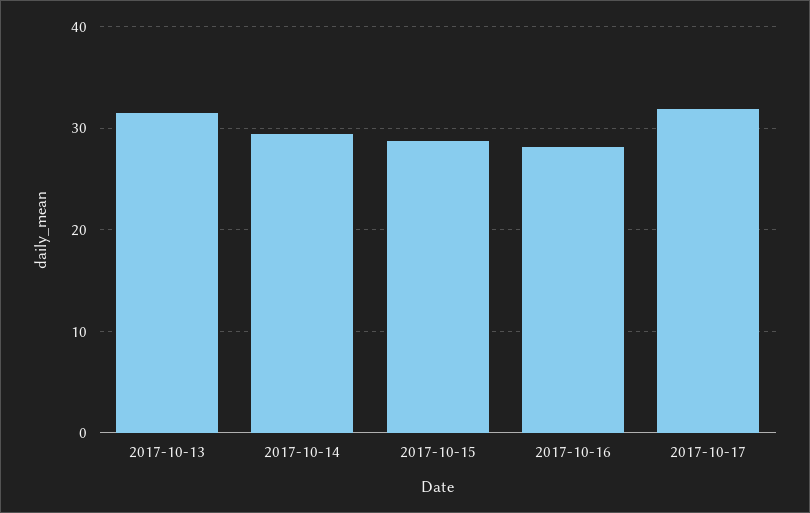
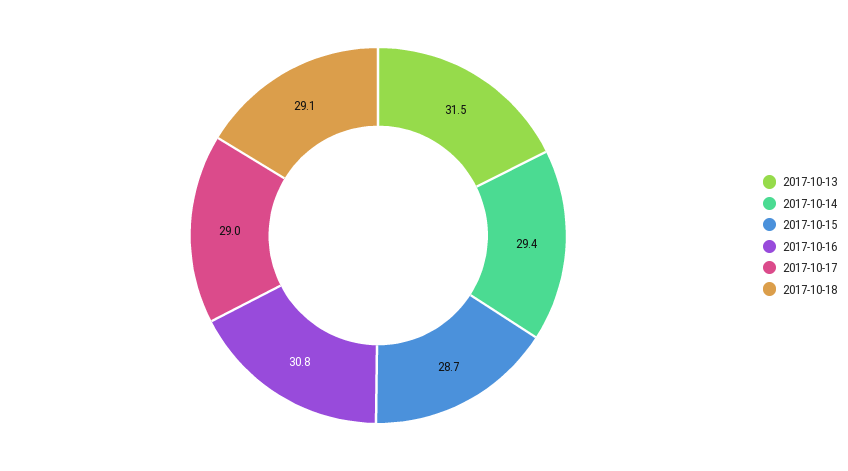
2017-10-16: 28 -> 30.8
2017-10-17: 32 -> 29
2017-10-18: none -> 29.1

